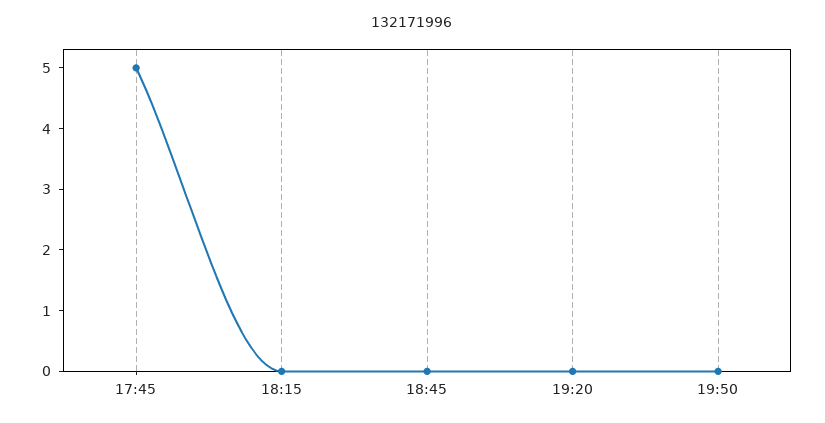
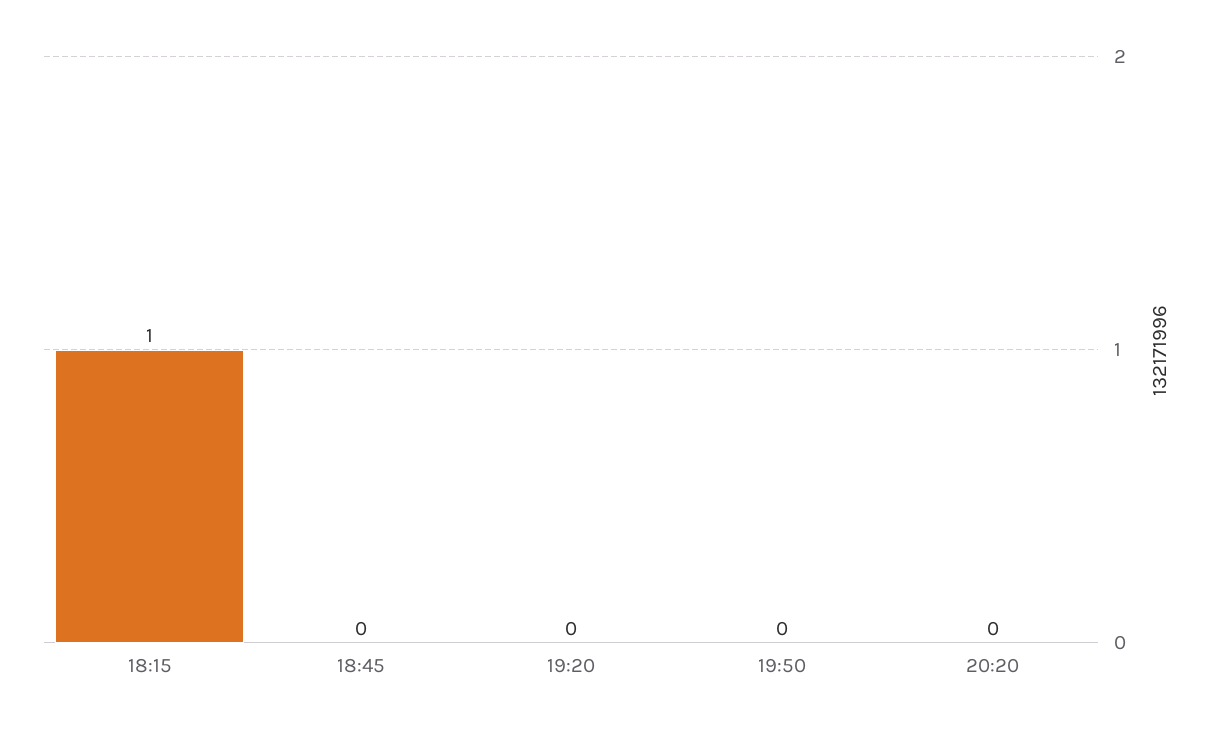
17:45: 5 -> none
18:15: 0 -> 1
20:20: none -> 0

